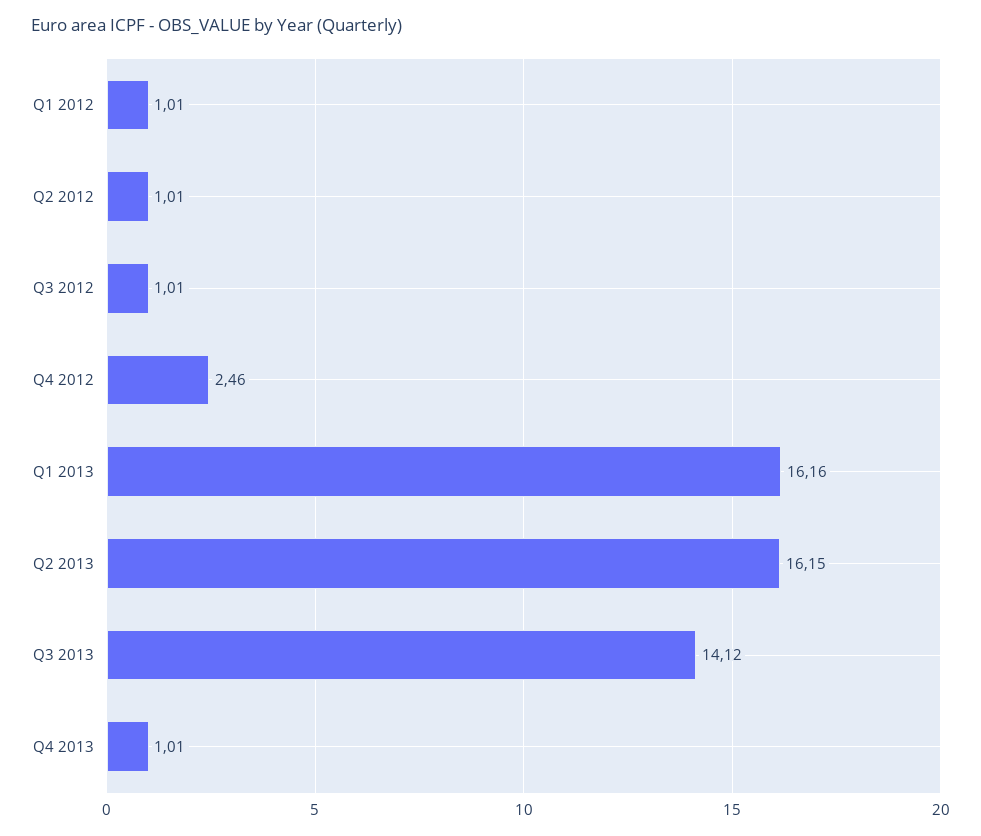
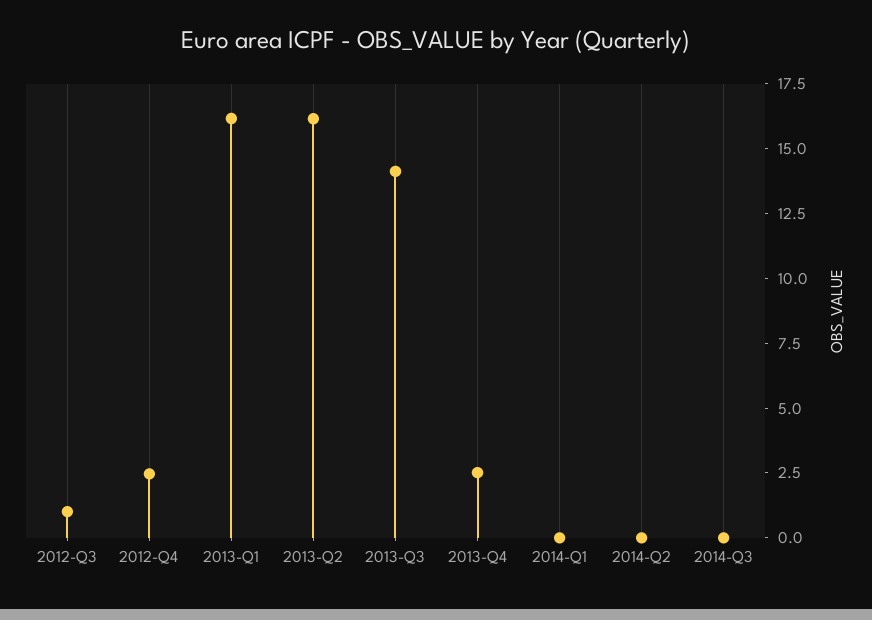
Q1 2012: 1.01 -> none
Q2 2012: 1.01 -> none
Q4 2013: 1.01 -> 2.5
2014-Q1: none -> 0
2014-Q2: none -> 0
2014-Q3: none -> 0

